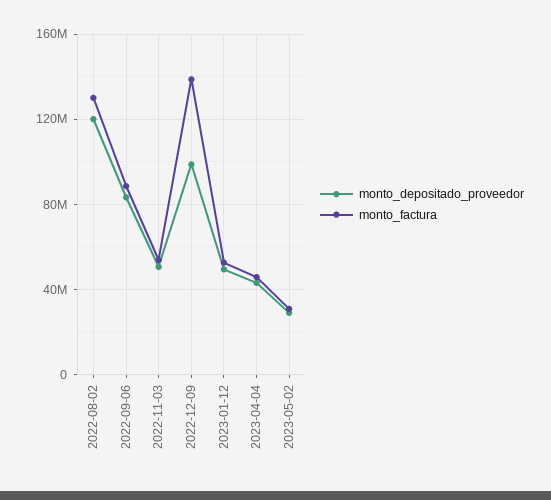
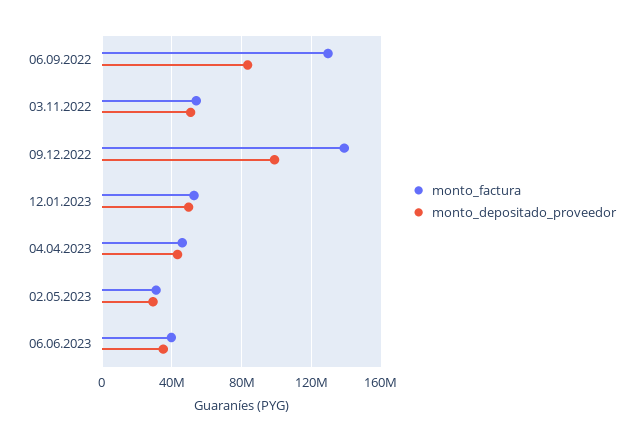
monto_depositado_proveedor, 2022-08-02: 120000000 -> none
monto_factura, 2022-08-02: 130000000 -> none
monto_factura, 2022-09-06: 90000000 -> 130000000
monto_factura, 06.06.2023: none -> 40000000
monto_depositado_proveedor, 06.06.2023: none -> 35000000

